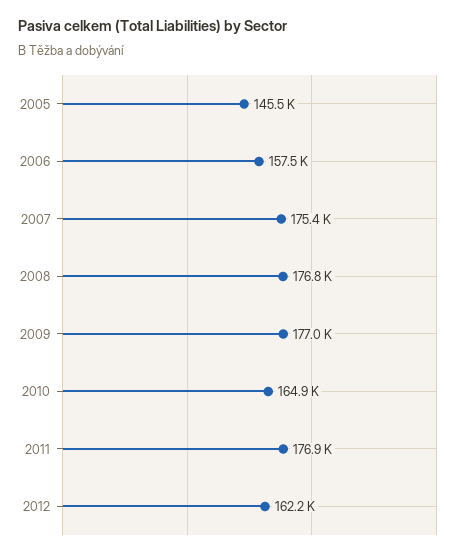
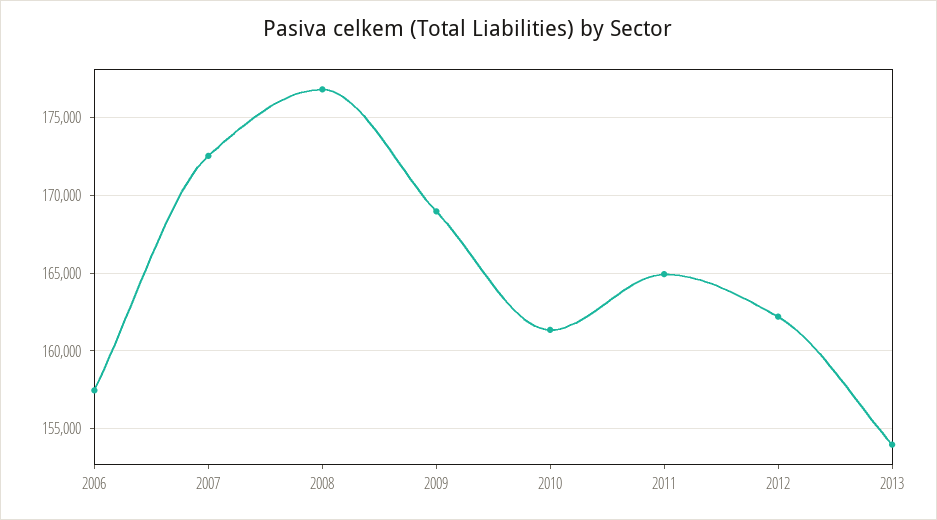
2005: 145500 -> none
2007: 175400 -> 172500
2009: 177000 -> 169000
2010: 164900 -> 161500
2011: 176900 -> 165000
2013: none -> 154000

